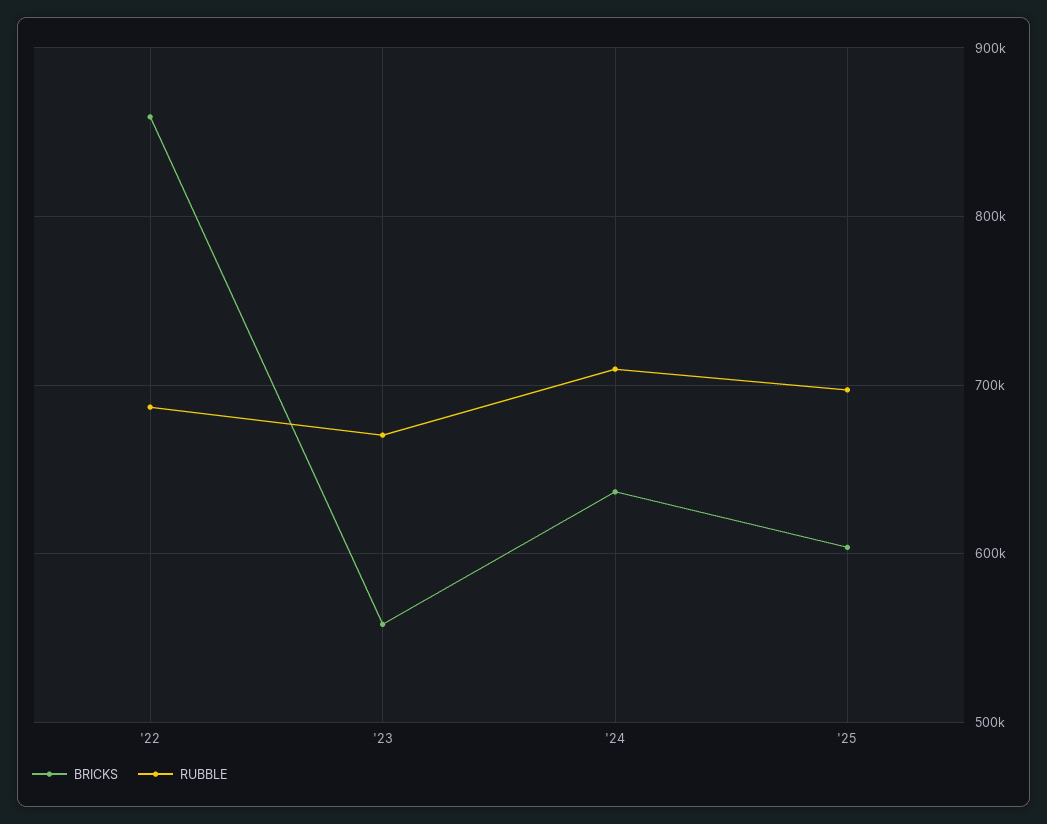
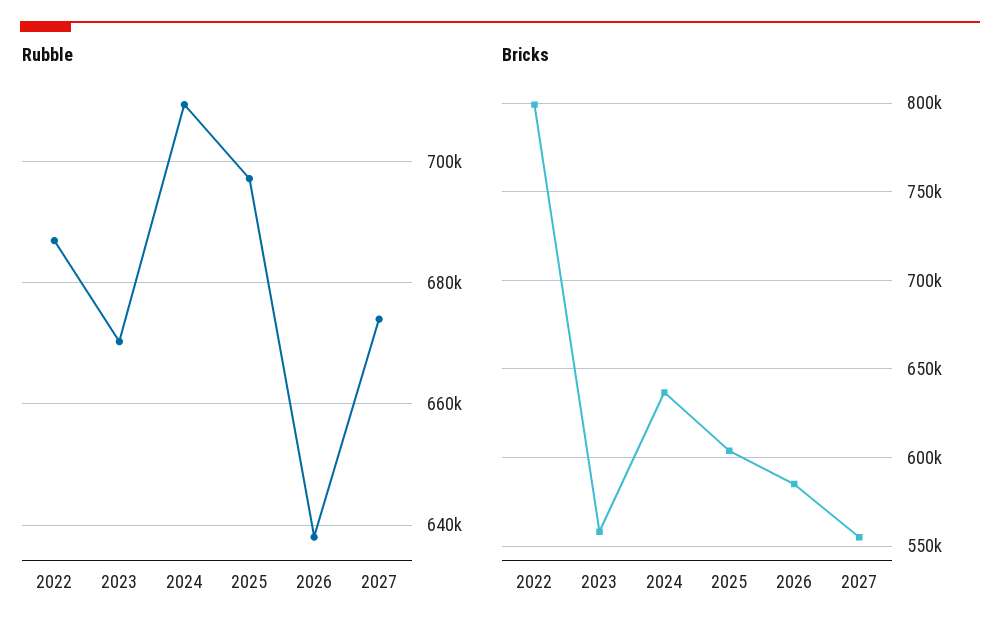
BRICKS, '22: 860000 -> 800000
RUBBLE, 2026: none -> 638000
RUBBLE, 2027: none -> 674000
BRICKS, 2026: none -> 585000
BRICKS, 2027: none -> 555000

